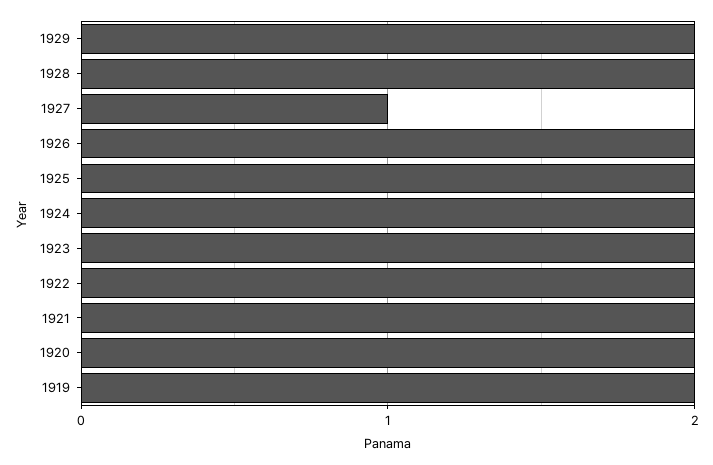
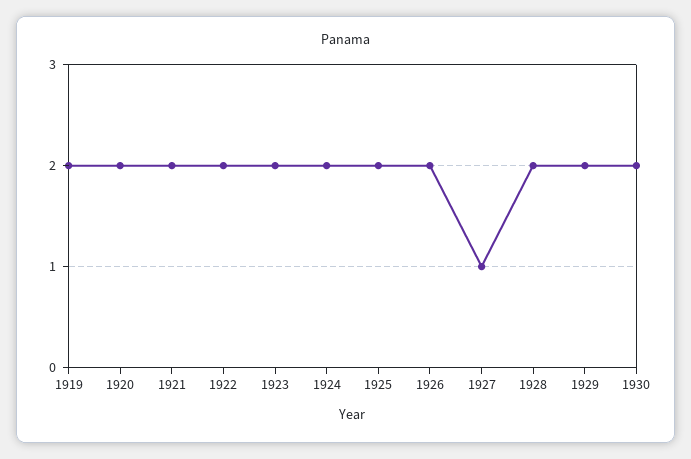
1930: none -> 2

